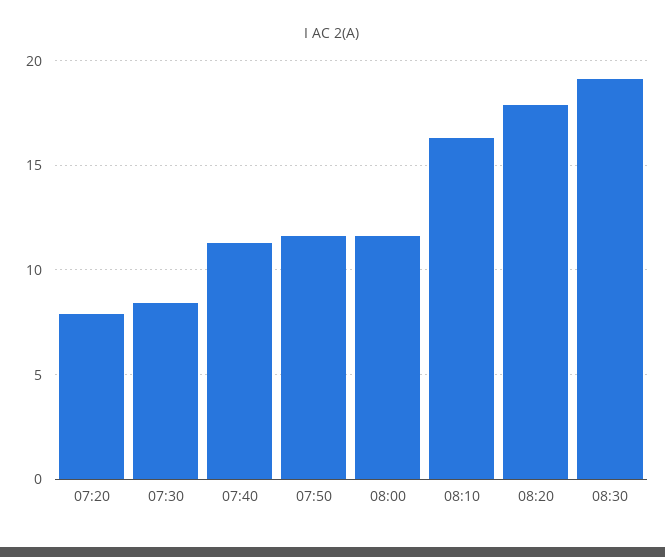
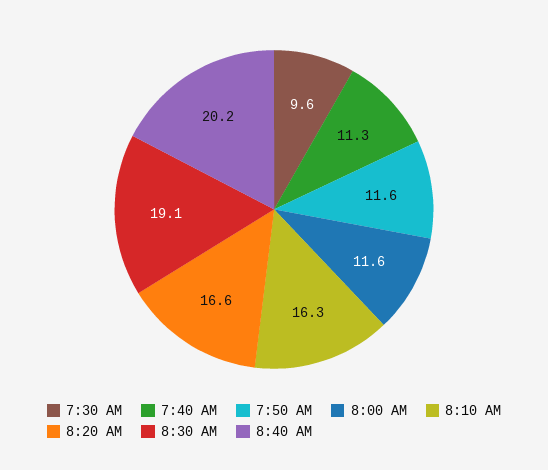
07:20: 8 -> none
07:30: 8.5 -> 9.6
08:20: 18 -> 16.6
8:40 AM: none -> 20.2

